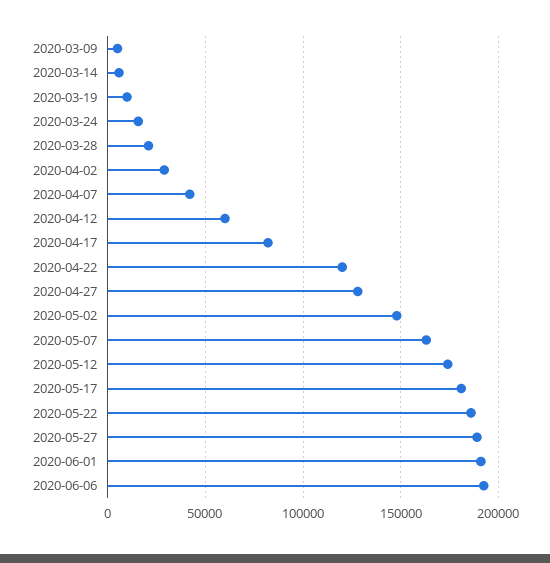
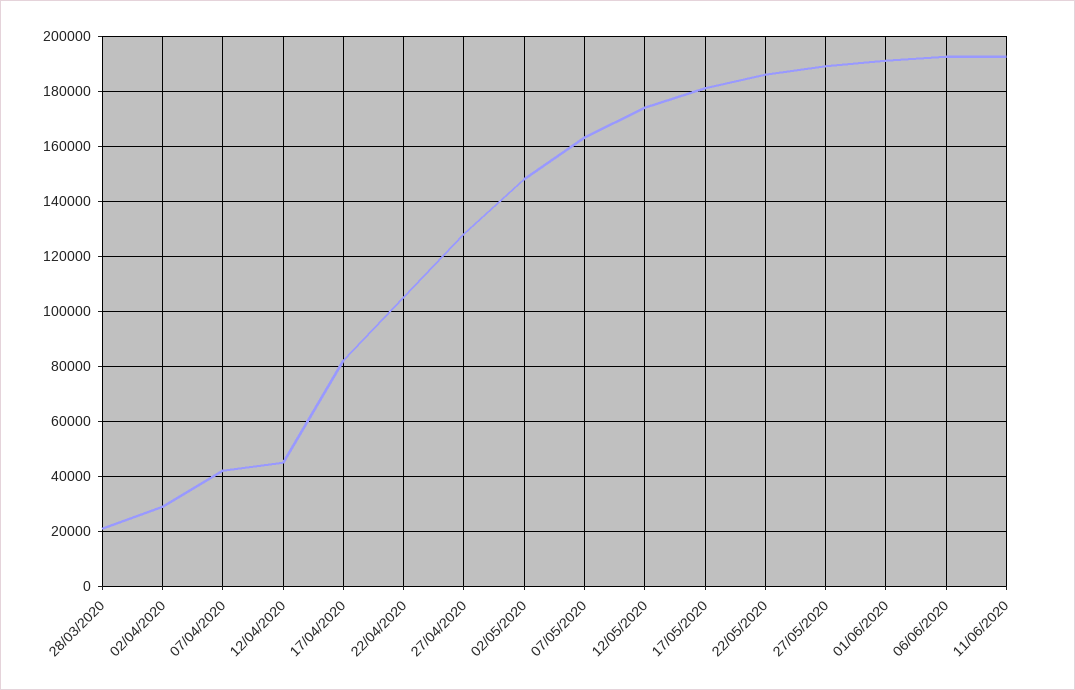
2020-03-09: 5000 -> none
2020-03-14: 5000 -> none
2020-03-19: 10000 -> none
2020-03-24: 15000 -> none
2020-04-12: 60000 -> 45000
2020-04-22: 120000 -> 105000
11/06/2020: none -> 192500

